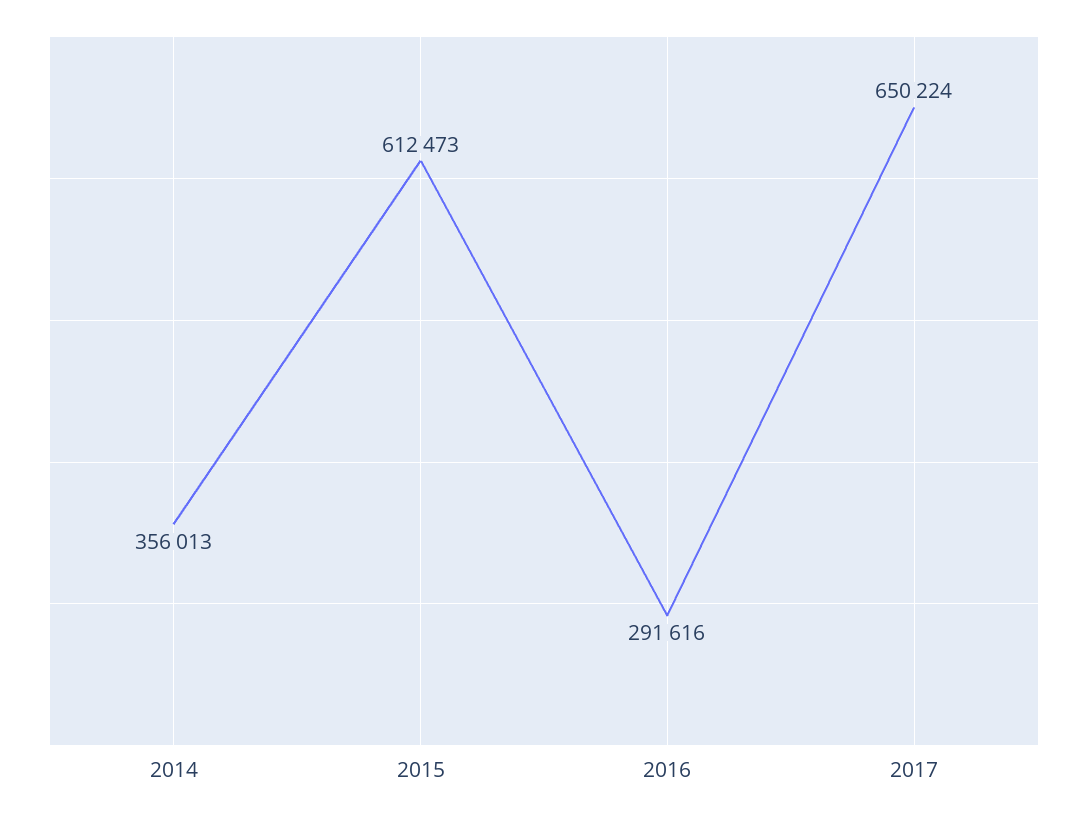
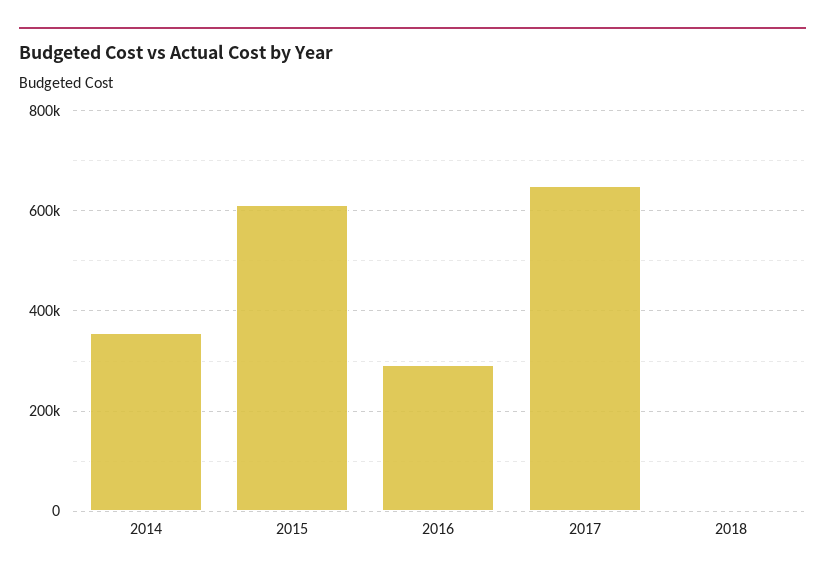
2018: none -> 0

